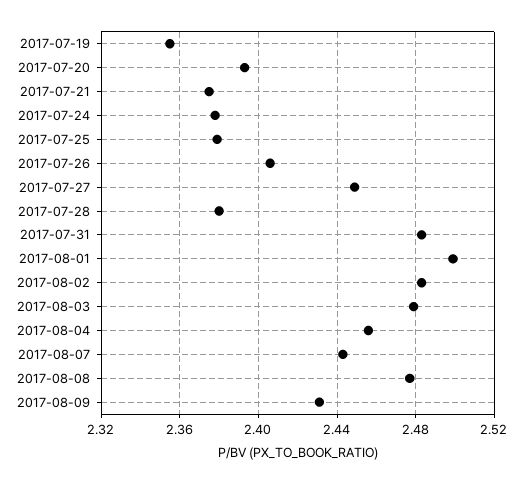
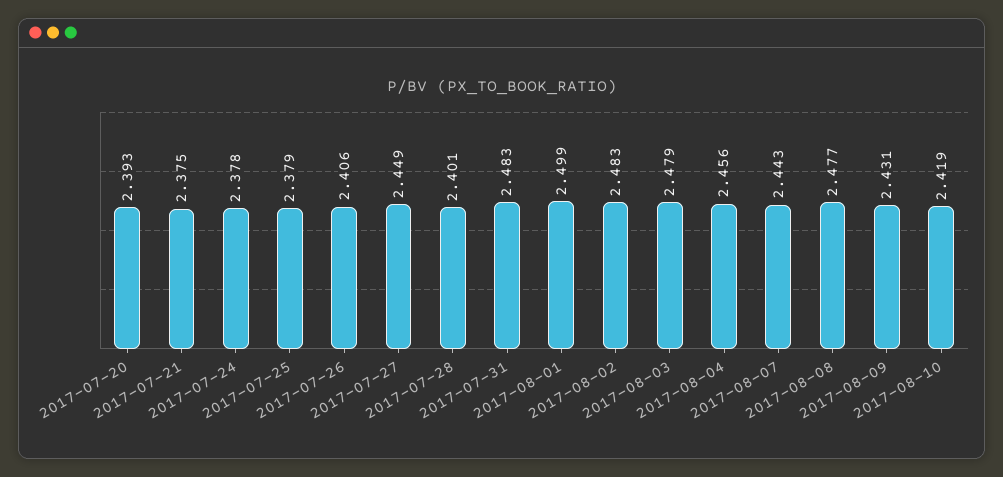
2017-07-19: 2.355 -> none
2017-07-28: 2.38 -> 2.401
2017-08-10: none -> 2.419

